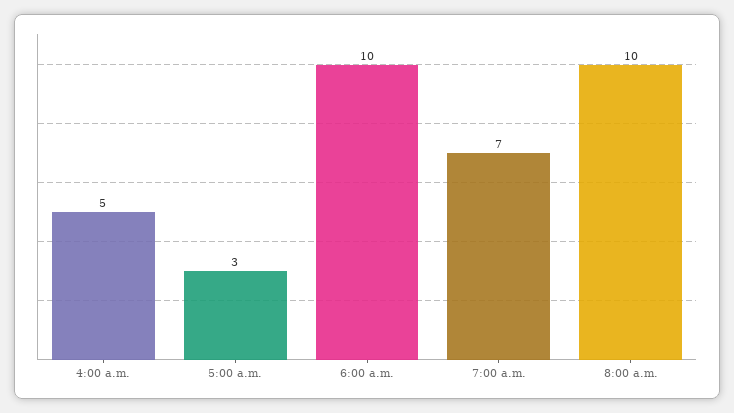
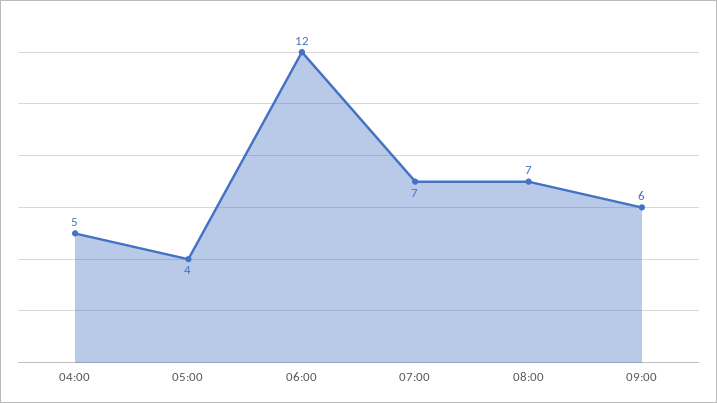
5:00 a.m.: 3 -> 4
6:00 a.m.: 10 -> 12
8:00 a.m.: 10 -> 7
09:00: none -> 6

